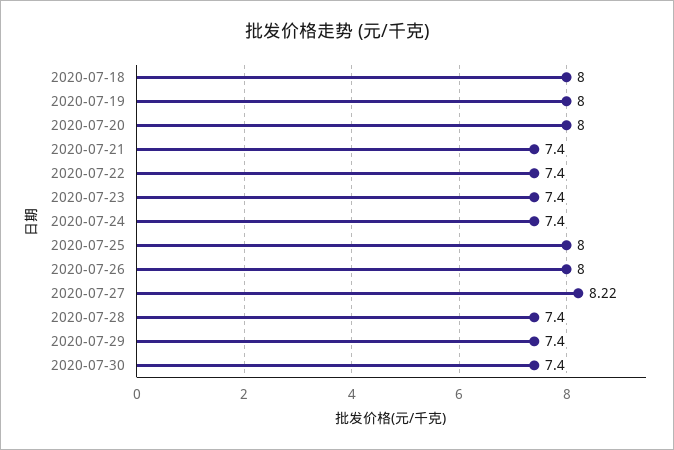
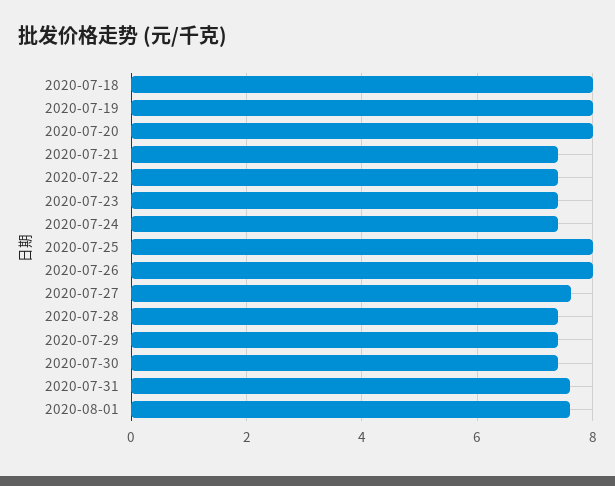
2020-07-27: 8.22 -> 7.6
2020-07-31: none -> 7.6
2020-08-01: none -> 7.6

